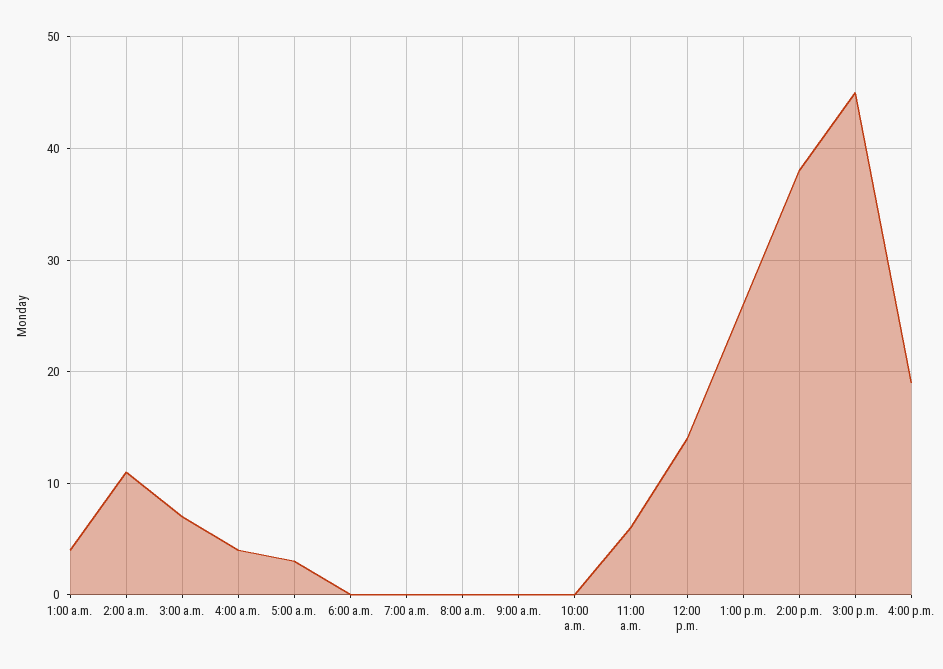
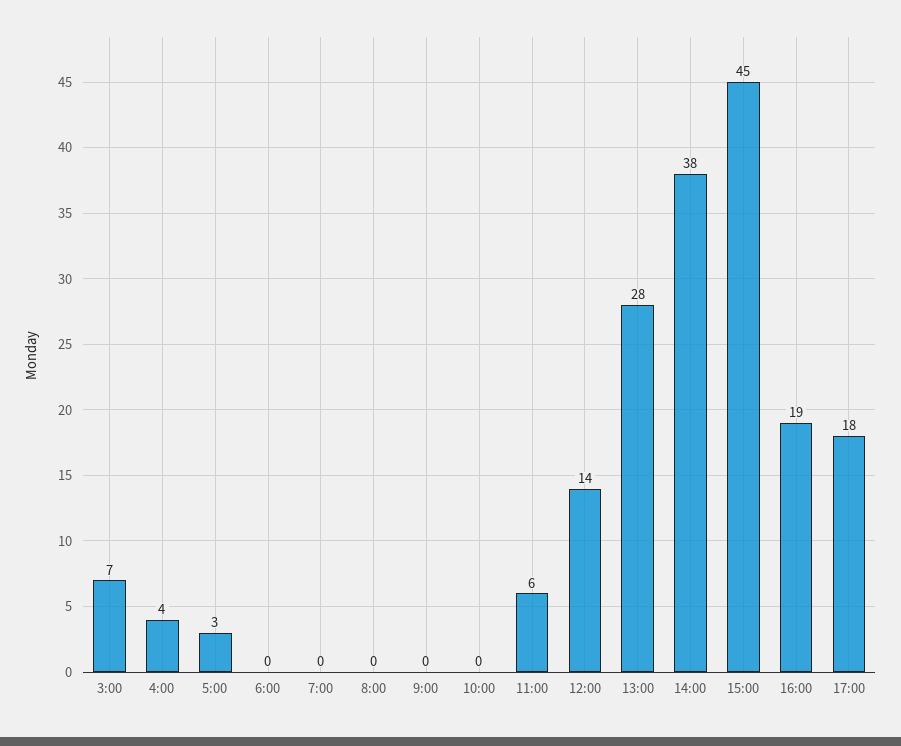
1:00 a.m.: 4 -> none
2:00 a.m.: 11 -> none
1:00 p.m.: 26 -> 28
17:00: none -> 18

